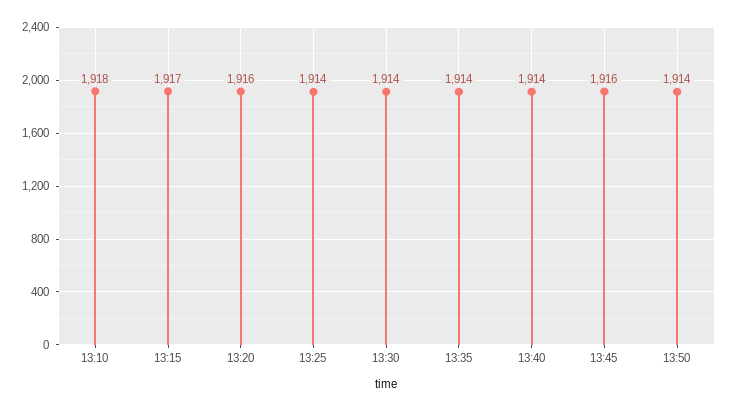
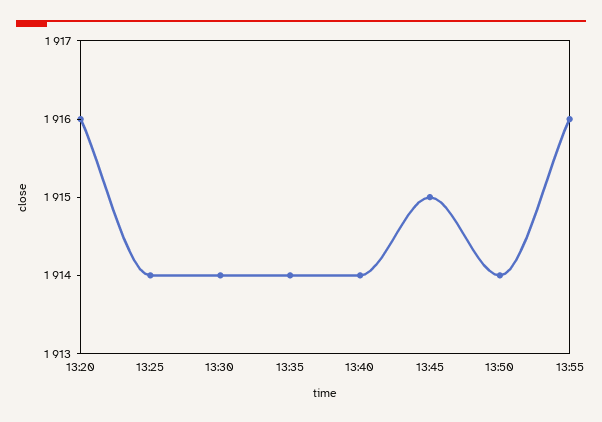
13:10: 1918 -> none
13:15: 1917 -> none
13:45: 1916 -> 1915
13:55: none -> 1916

